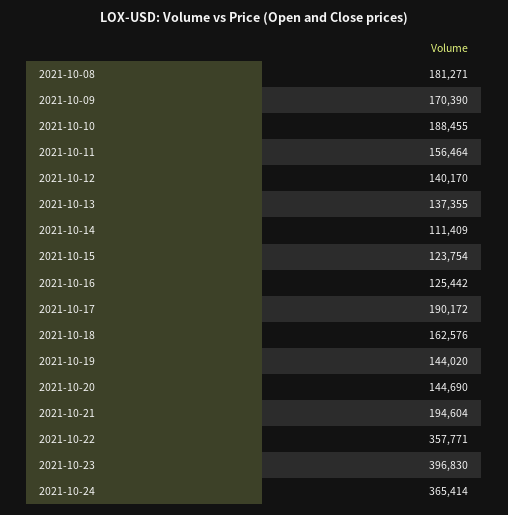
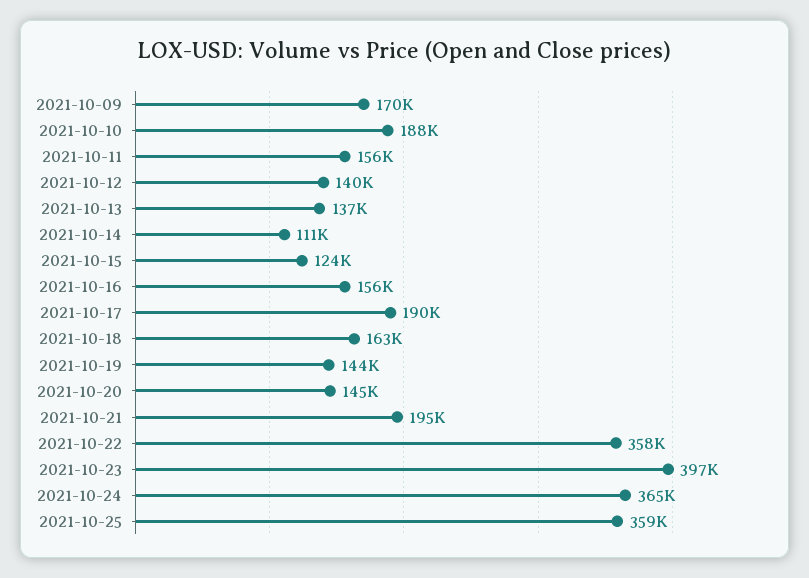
2021-10-08: 181271 -> none
2021-10-16: 125442 -> 156000
2021-10-25: none -> 359000

